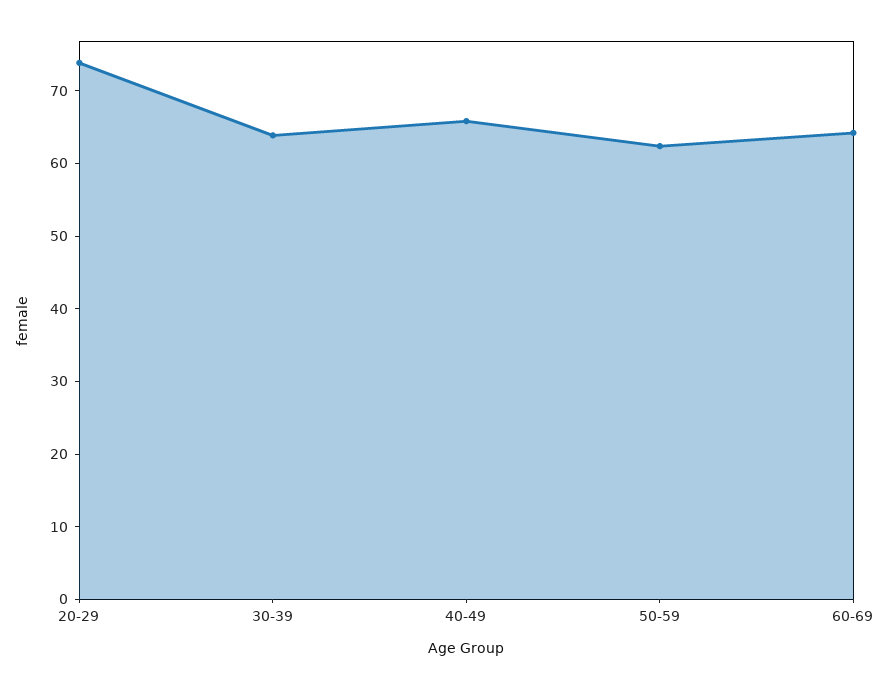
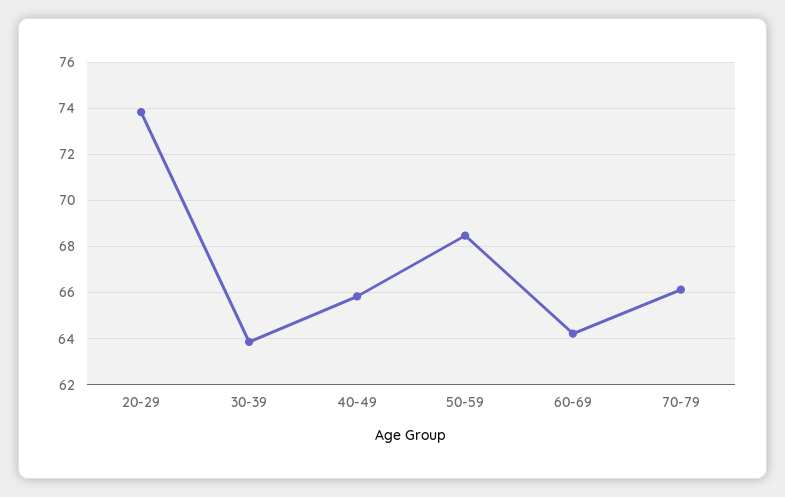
50-59: 62 -> 68.5
70-79: none -> 66

